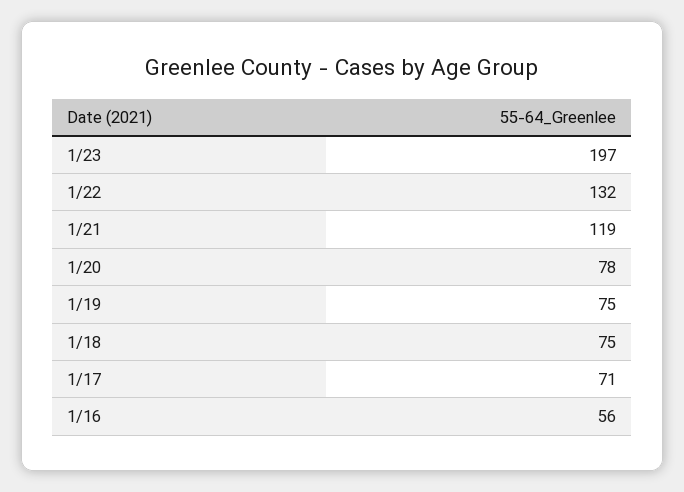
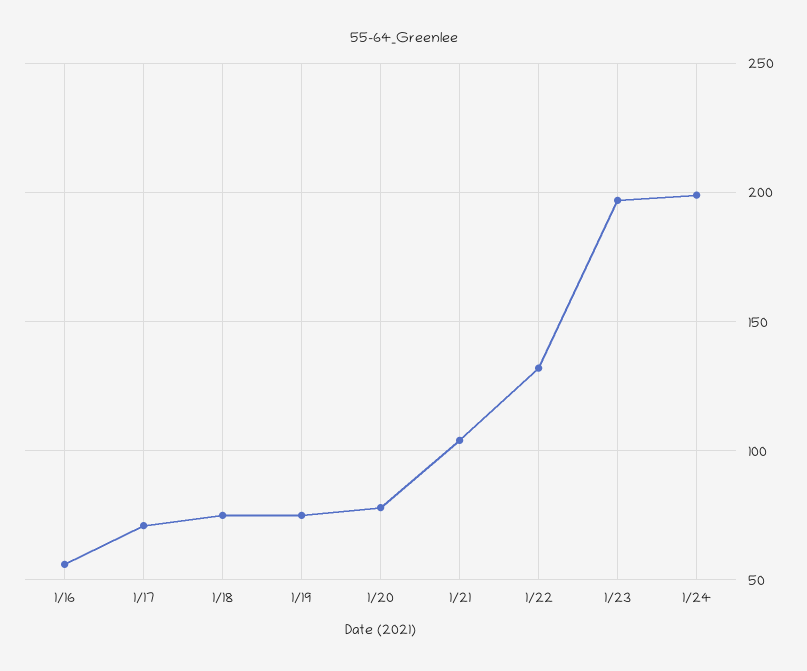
1/21: 119 -> 105
1/24: none -> 200

